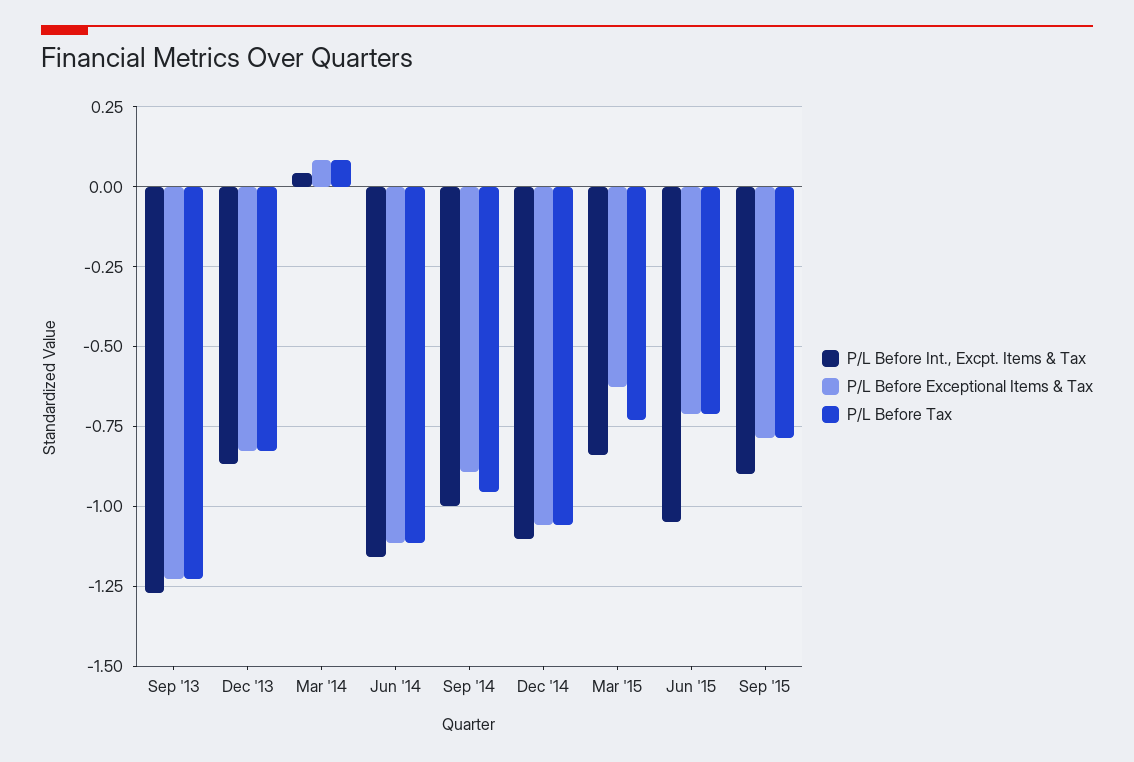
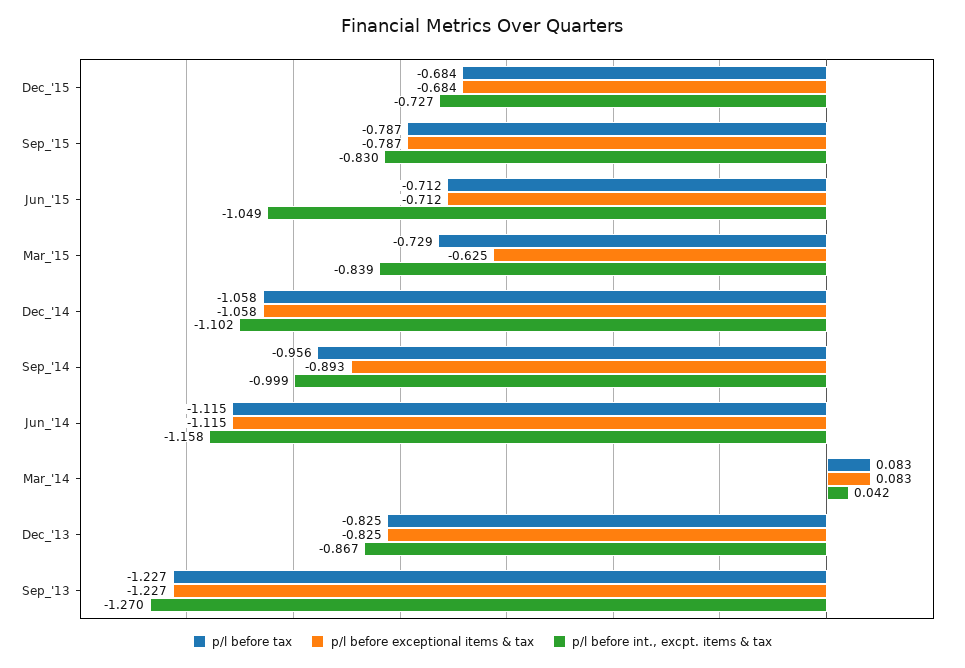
P/L Before Int., Excpt. Items & Tax, Sep '15: -0.9 -> -0.83
P/L Before Tax, Dec_'15: none -> -0.684
P/L Before Exceptional Items & Tax, Dec_'15: none -> -0.684
P/L Before Int., Excpt. Items & Tax, Dec_'15: none -> -0.727

